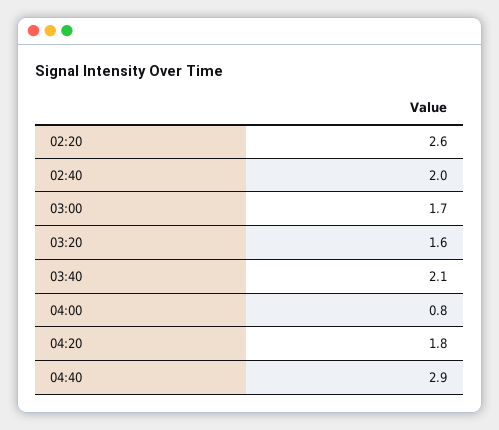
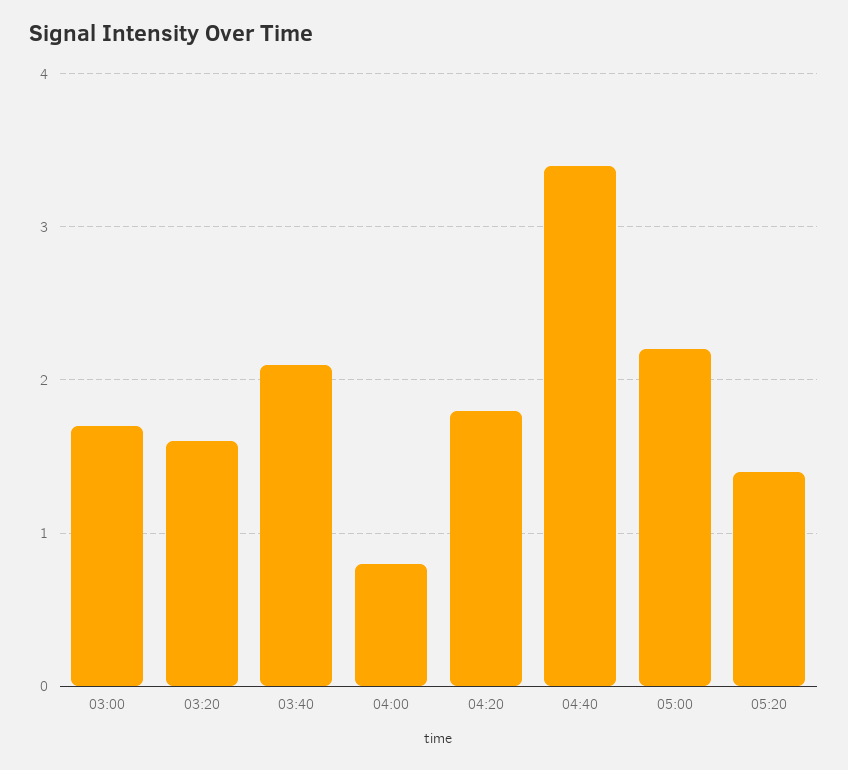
02:20: 2.6 -> none
02:40: 2 -> none
04:40: 2.9 -> 3.4
05:00: none -> 2.2
05:20: none -> 1.4

